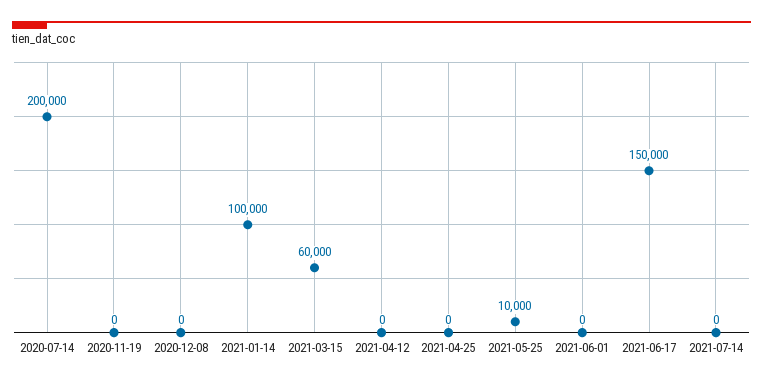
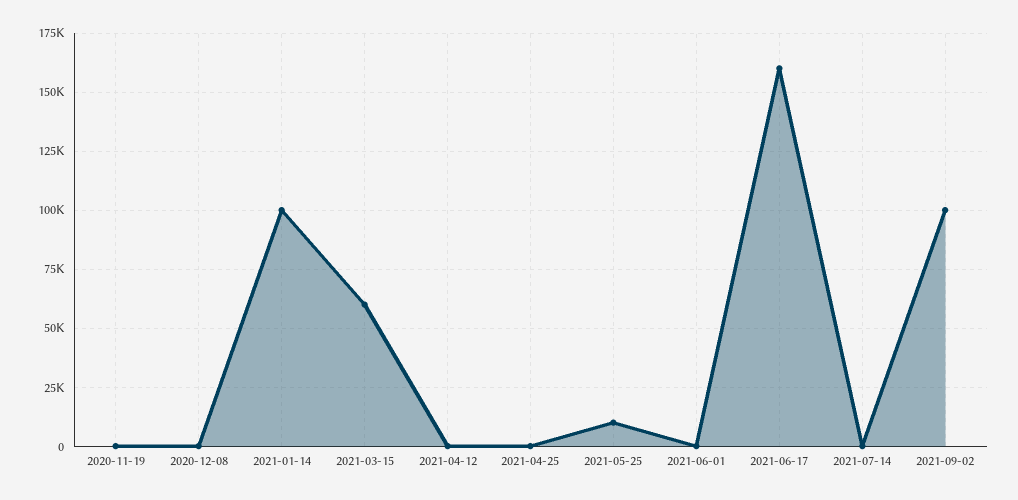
2020-07-14: 200000 -> none
2021-06-17: 150000 -> 160000
2021-09-02: none -> 100000

